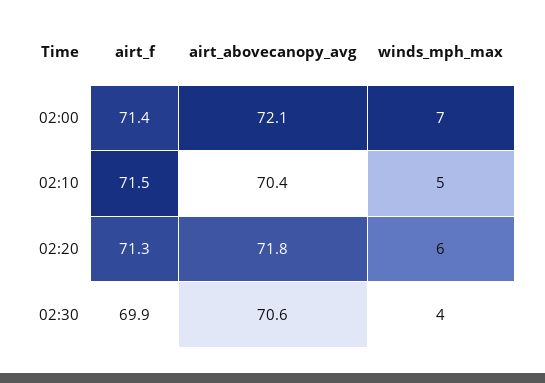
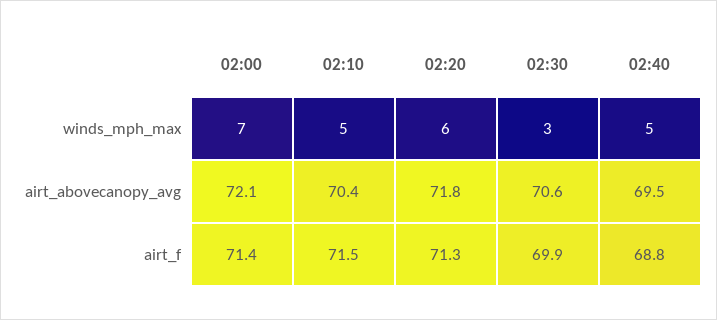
winds_mph_max, 02:30: 4 -> 3
winds_mph_max, 02:40: none -> 5
airt_abovecanopy_avg, 02:40: none -> 69.5
airt_f, 02:40: none -> 68.8

